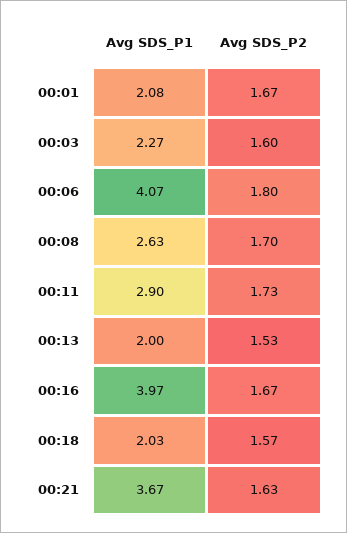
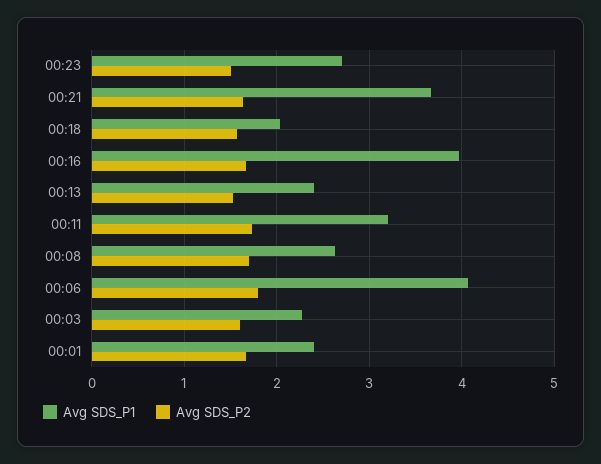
Avg SDS_P1, 00:01: 2.08 -> 2.4
Avg SDS_P1, 00:11: 2.9 -> 3.2
Avg SDS_P1, 00:13: 2 -> 2.4
Avg SDS_P1, 00:23: none -> 2.7
Avg SDS_P2, 00:23: none -> 1.5

